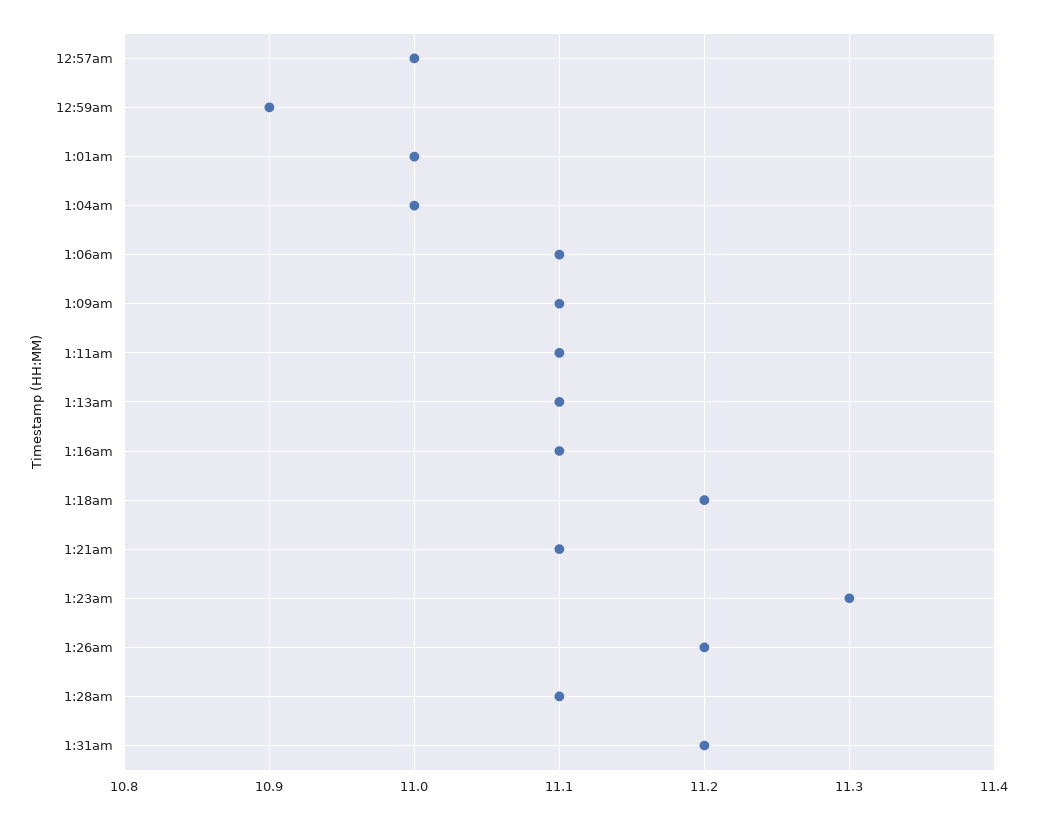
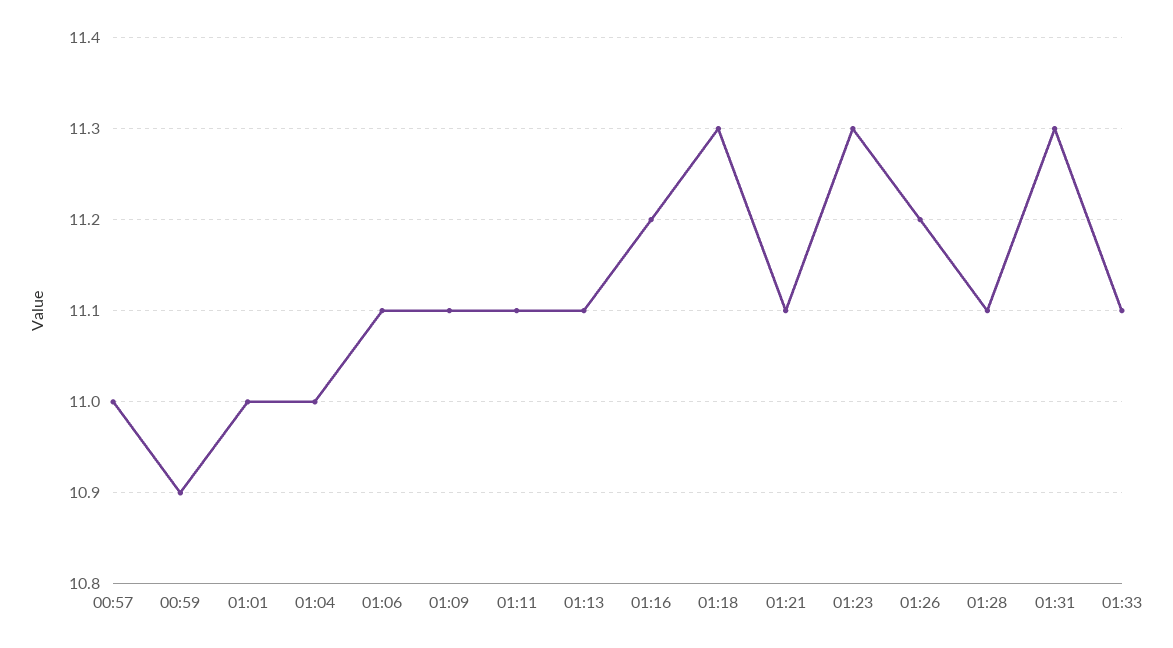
1:16am: 11.1 -> 11.2
1:18am: 11.2 -> 11.3
1:31am: 11.2 -> 11.3
01:33: none -> 11.1

